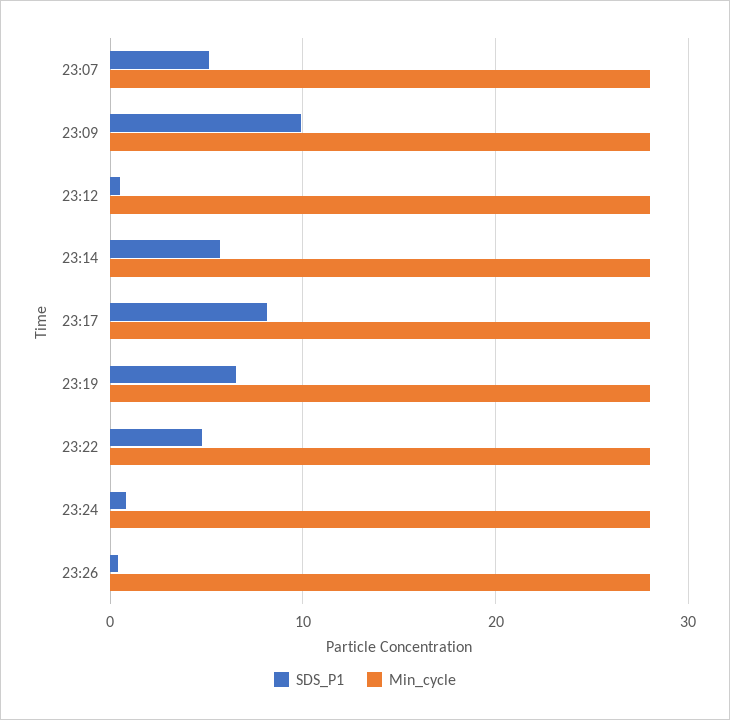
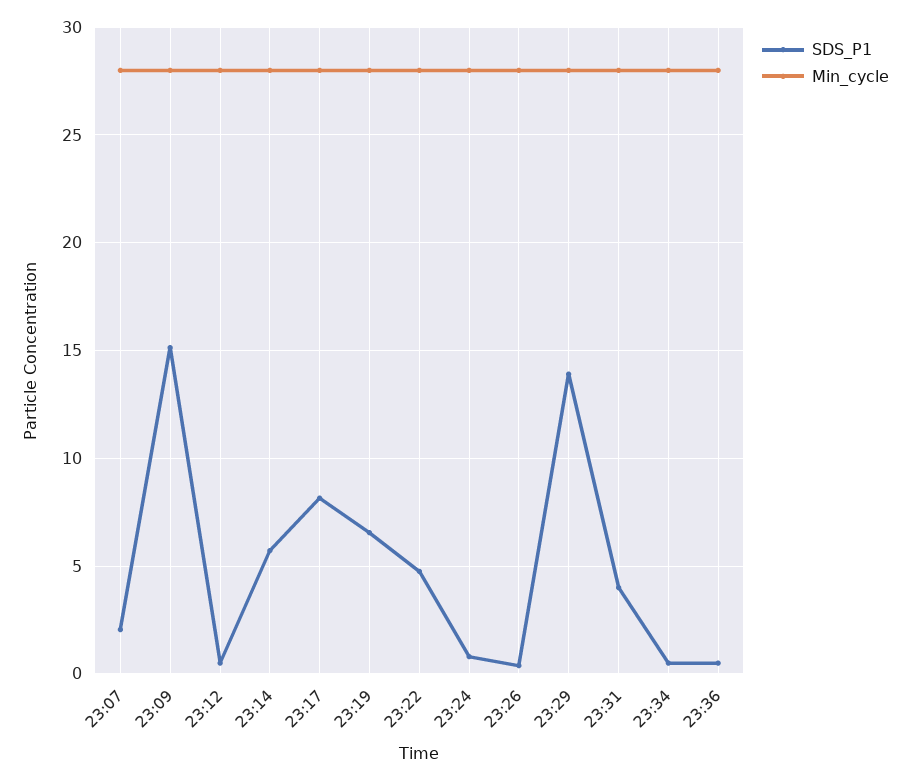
SDS_P1, 23:07: 5 -> 2
SDS_P1, 23:09: 10 -> 15
SDS_P1, 23:29: none -> 14
Min_cycle, 23:29: none -> 28
SDS_P1, 23:31: none -> 4
Min_cycle, 23:31: none -> 28
SDS_P1, 23:34: none -> 0.5
Min_cycle, 23:34: none -> 28
SDS_P1, 23:36: none -> 0.5
Min_cycle, 23:36: none -> 28

